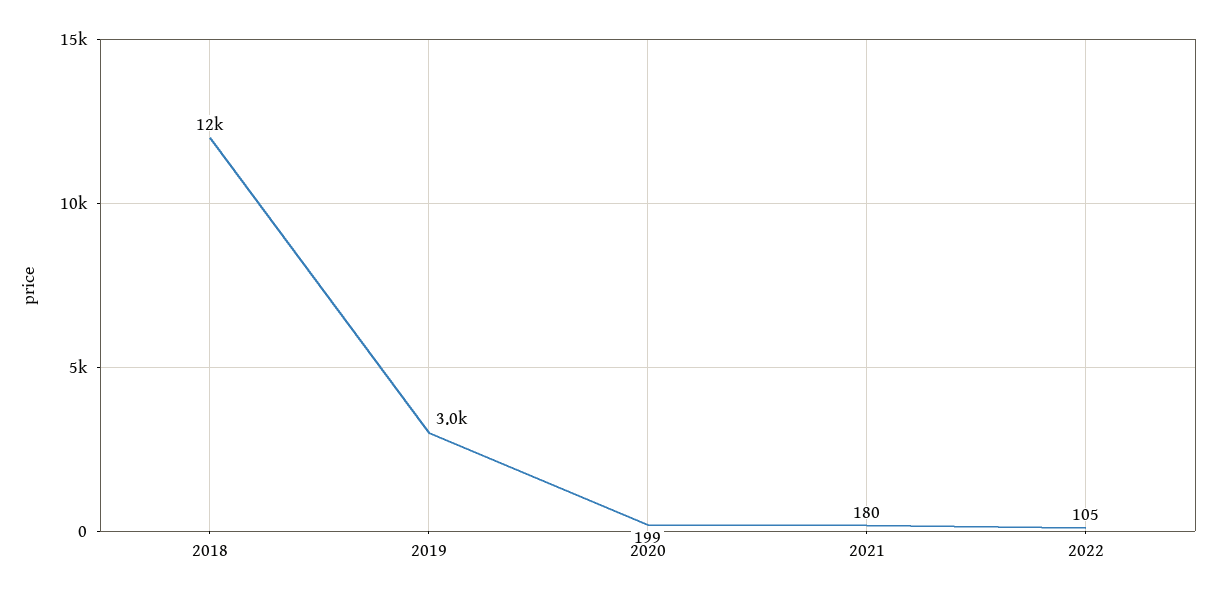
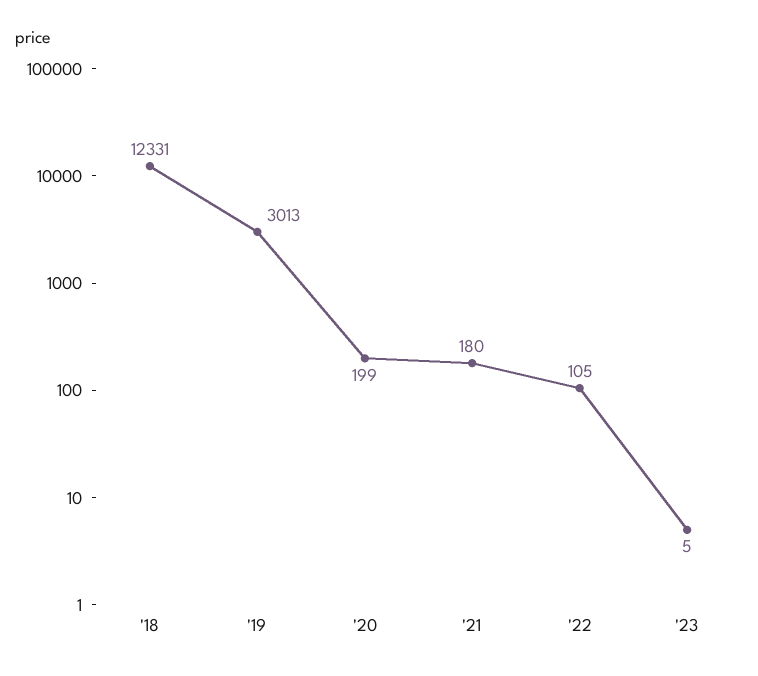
'23: none -> 5

